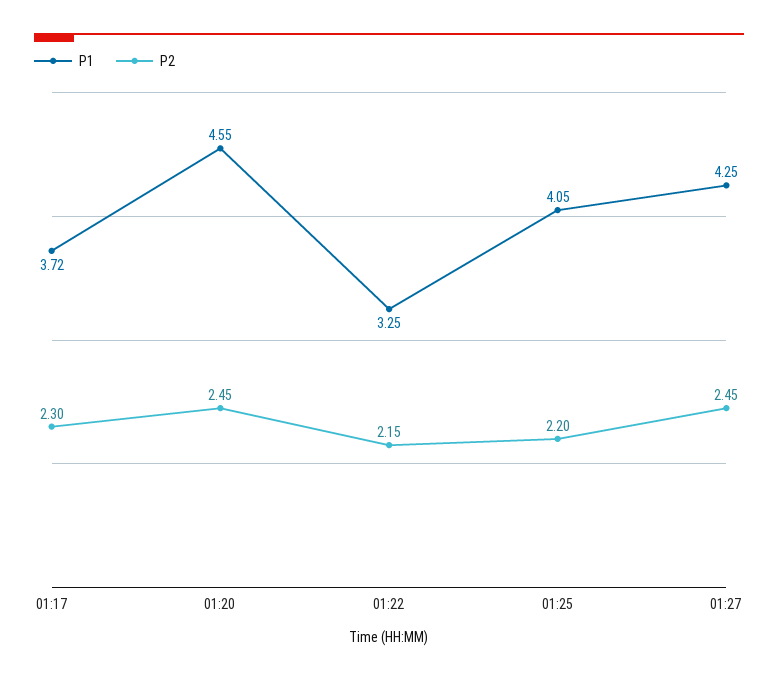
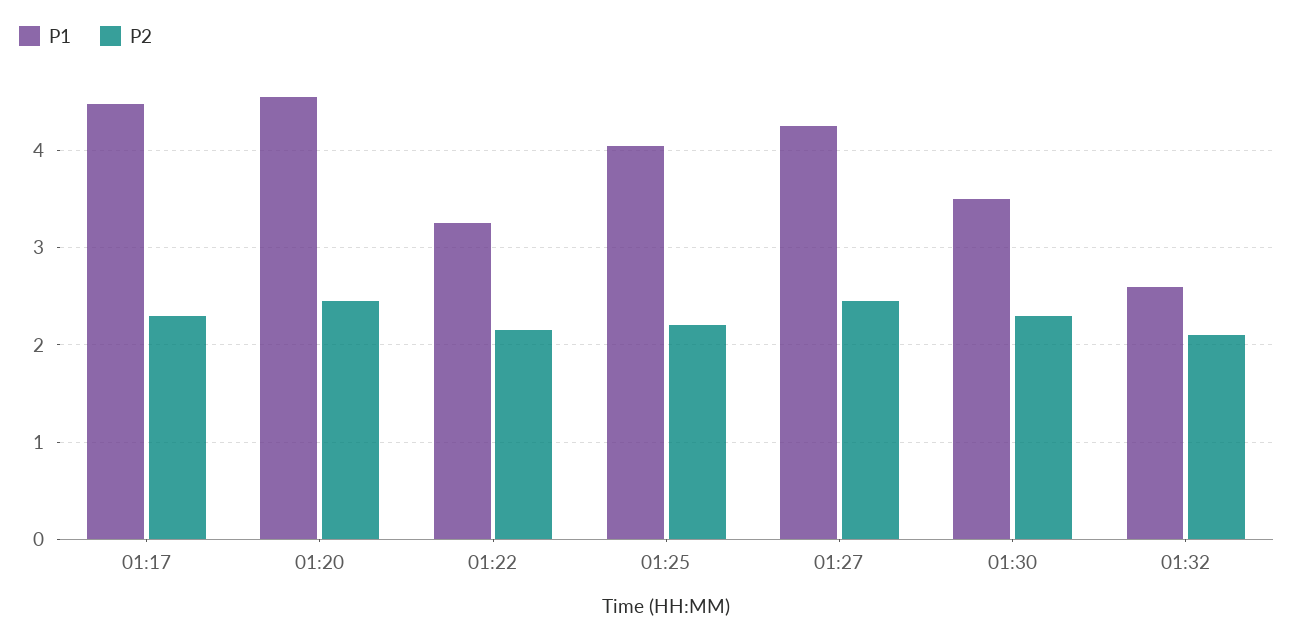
P1, 01:17: 3.72 -> 4.5
P1, 01:30: none -> 3.5
P2, 01:30: none -> 2.3
P1, 01:32: none -> 2.6
P2, 01:32: none -> 2.1

